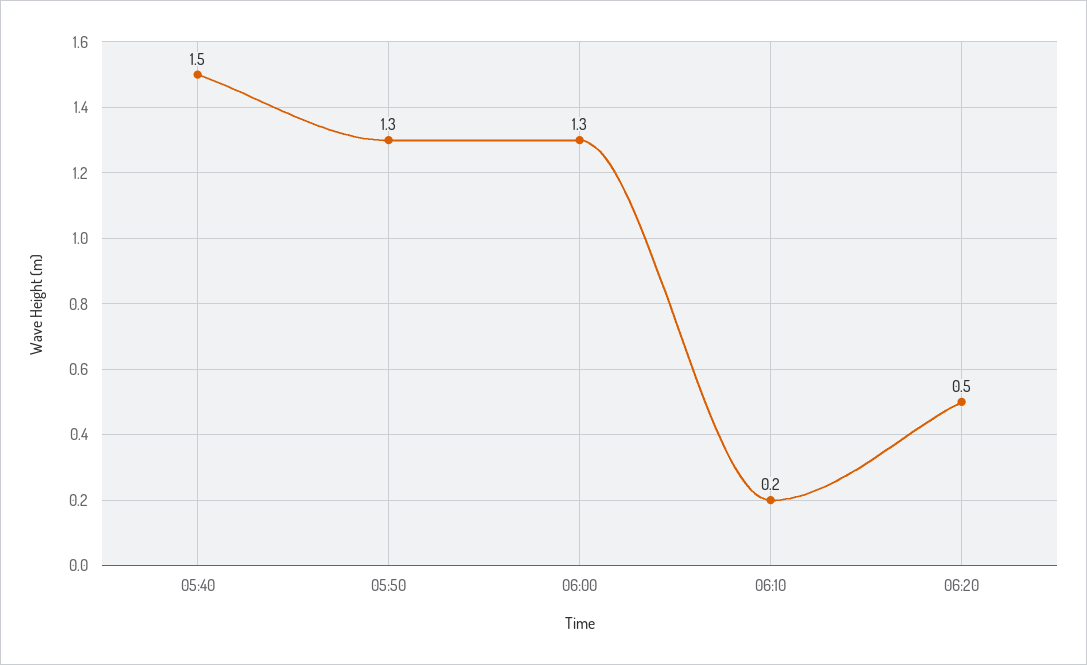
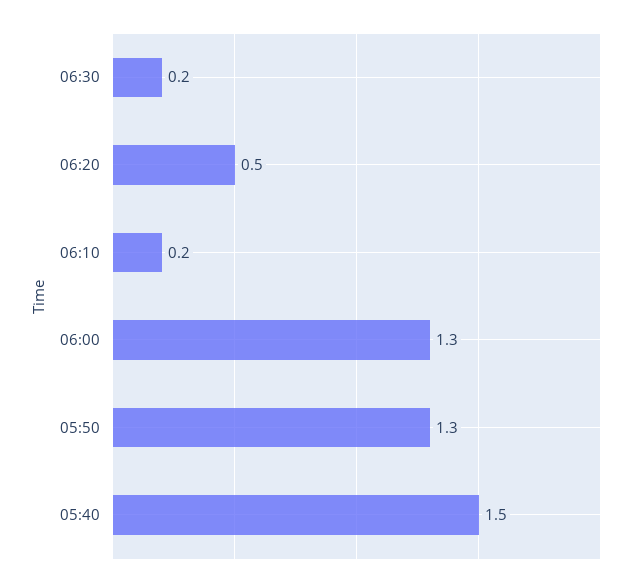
06:30: none -> 0.2

